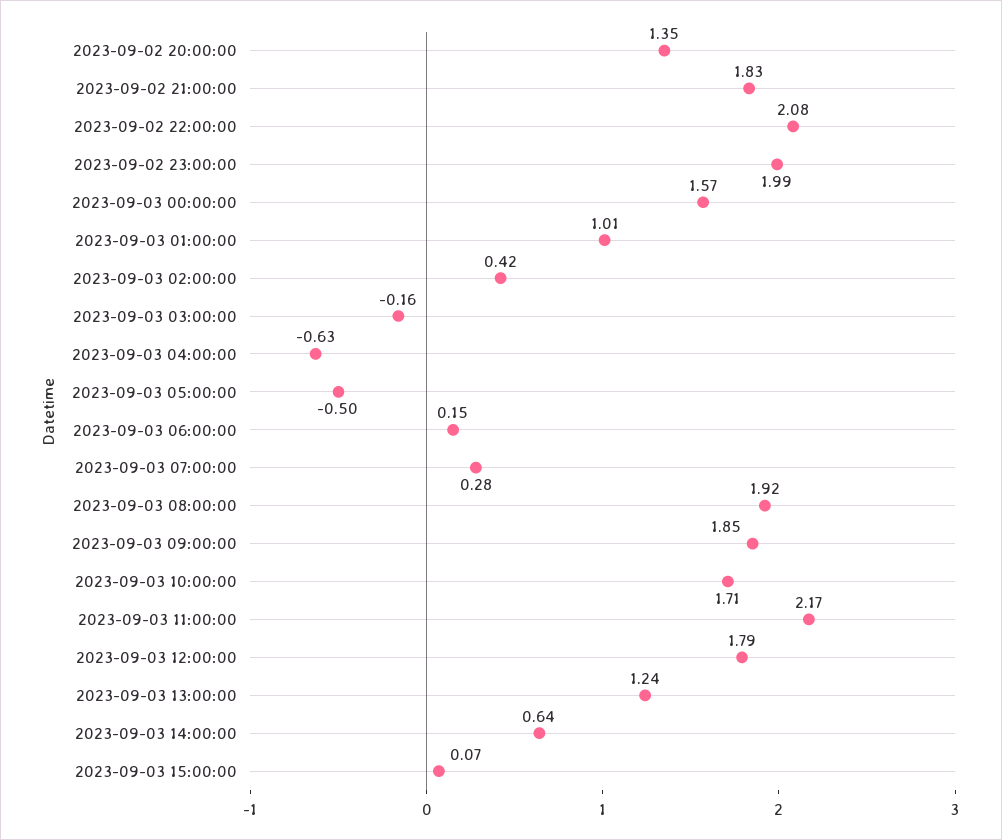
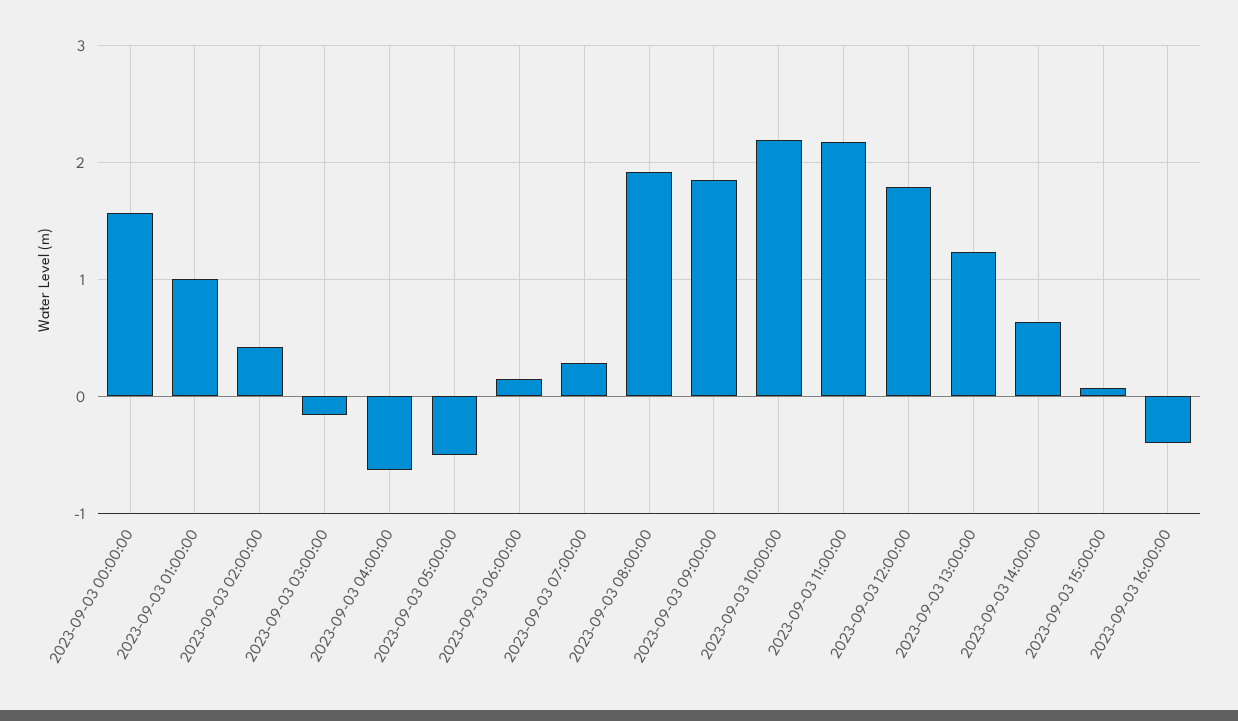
2023-09-02 20:00:00: 1.35 -> none
2023-09-02 21:00:00: 1.83 -> none
2023-09-02 22:00:00: 2.08 -> none
2023-09-02 23:00:00: 1.99 -> none
2023-09-03 10:00:00: 1.71 -> 2.2
2023-09-03 16:00:00: none -> -0.4

